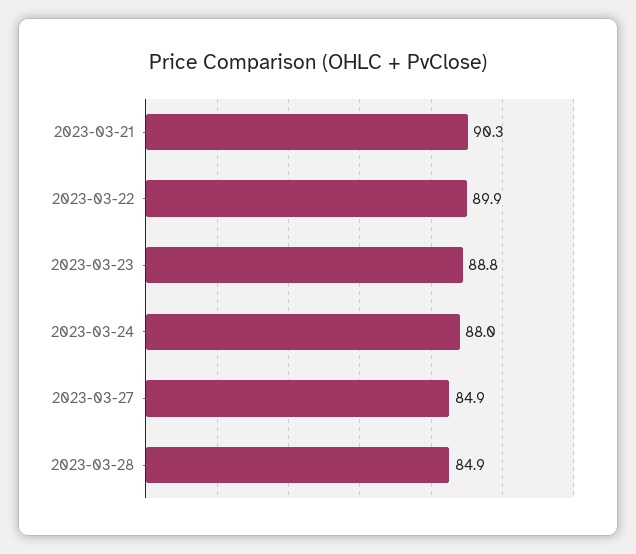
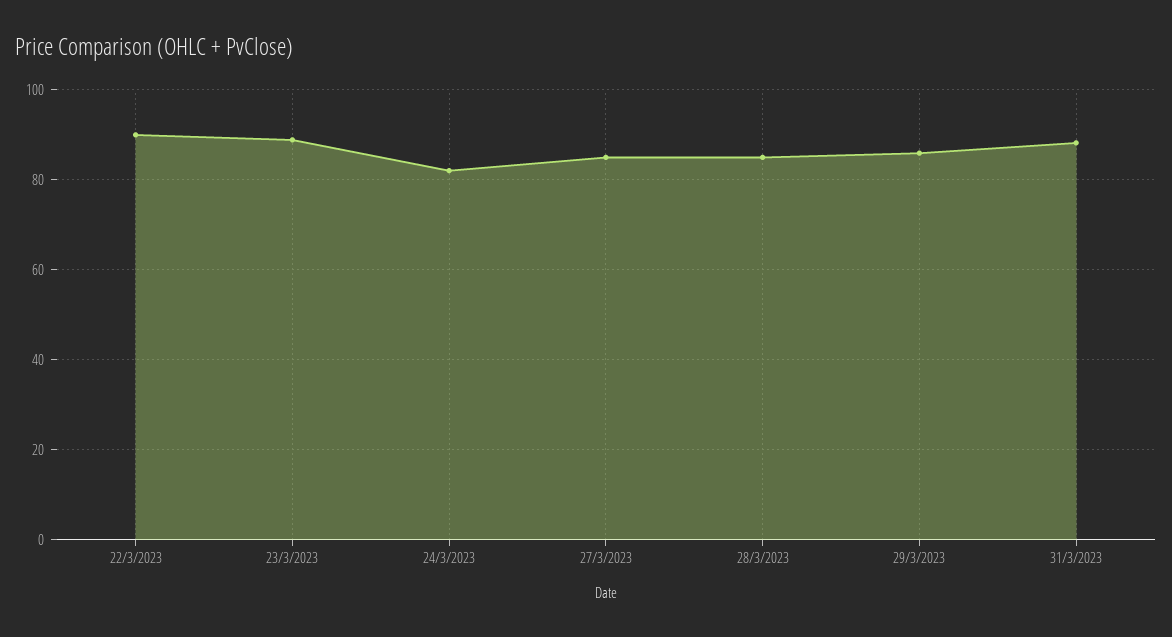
2023-03-21: 90.3 -> none
2023-03-24: 88 -> 82
29/3/2023: none -> 86
31/3/2023: none -> 88

